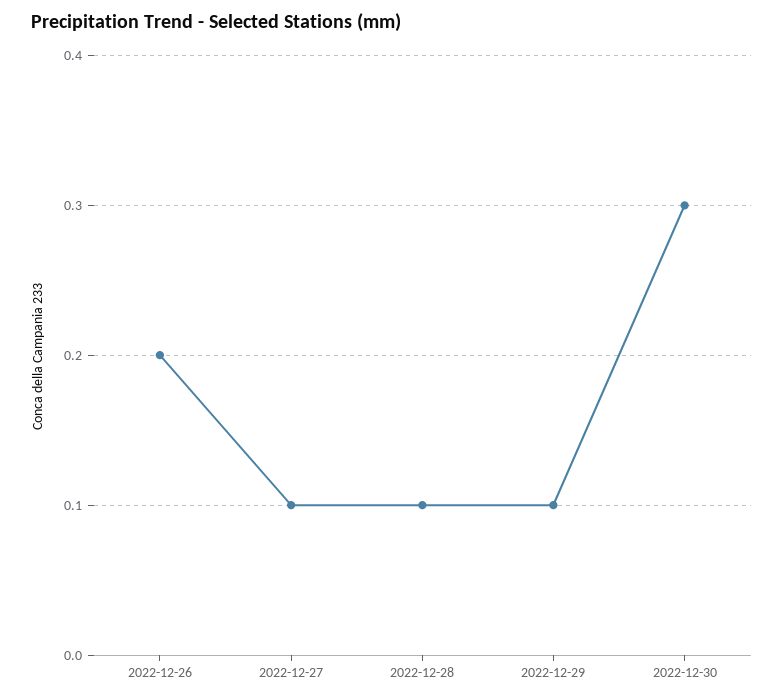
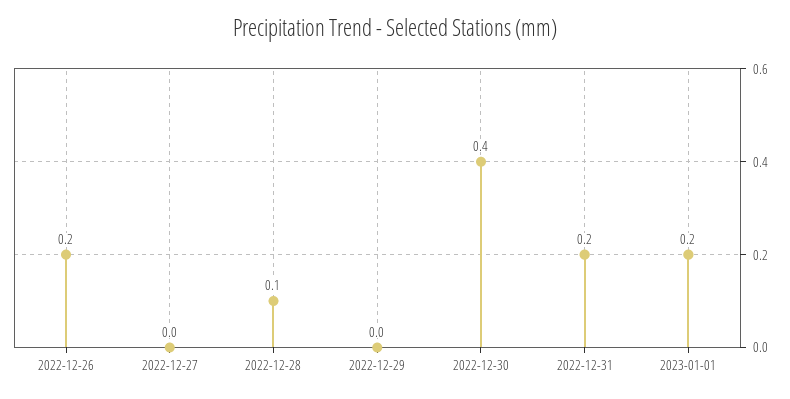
2022-12-27: 0.1 -> 0
2022-12-29: 0.1 -> 0
2022-12-30: 0.3 -> 0.4
2022-12-31: none -> 0.2
2023-01-01: none -> 0.2

